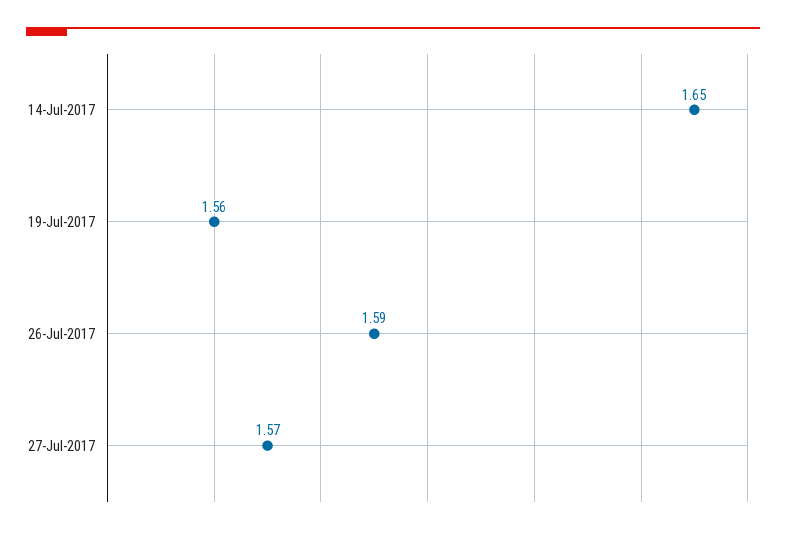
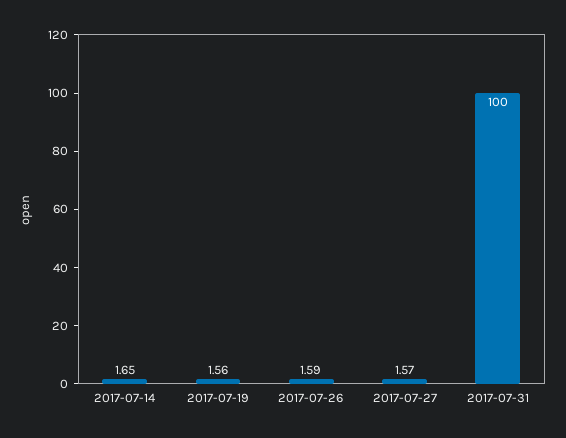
2017-07-31: none -> 100

